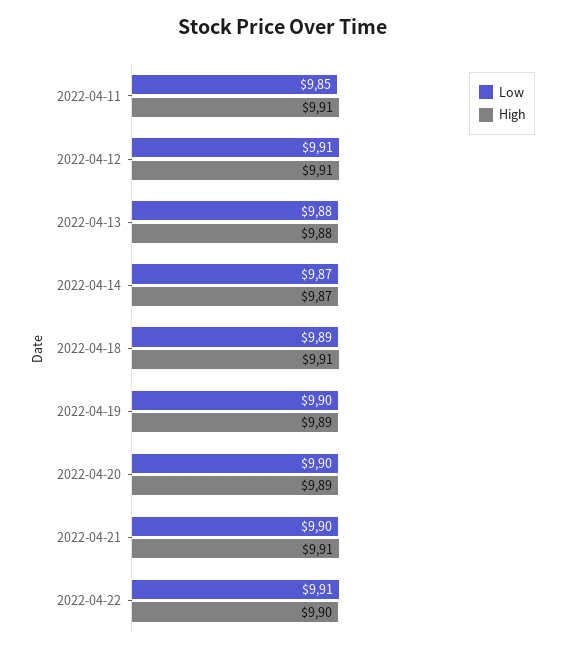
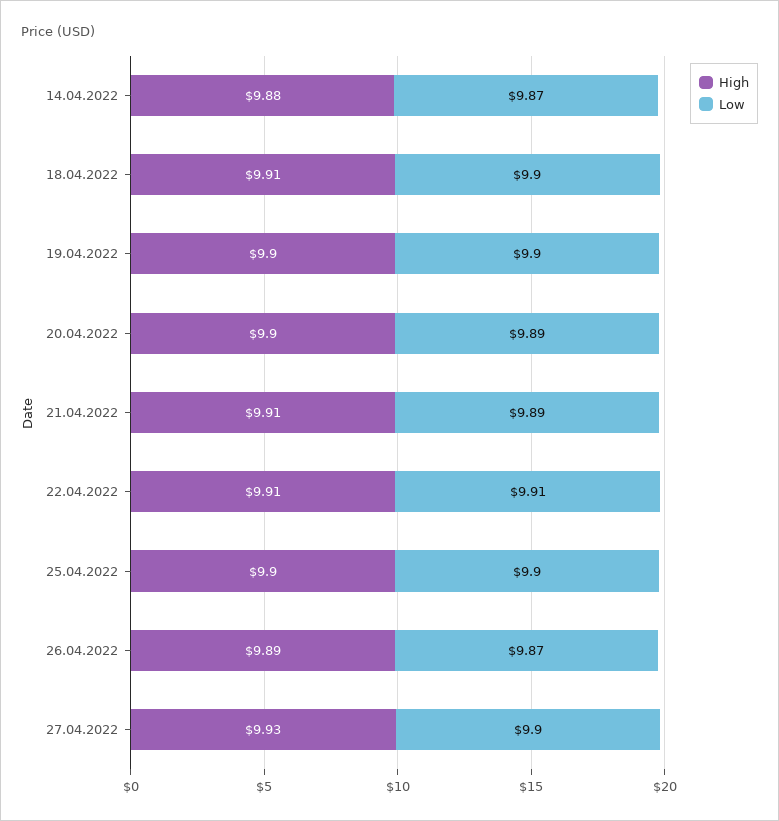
Low, 2022-04-11: 9.85 -> none
High, 2022-04-11: 9.91 -> none
Low, 2022-04-12: 9.91 -> none
High, 2022-04-12: 9.91 -> none
Low, 2022-04-13: 9.88 -> none
High, 2022-04-13: 9.88 -> none
High, 2022-04-14: 9.87 -> 9.88
Low, 2022-04-18: 9.89 -> 9.9
High, 2022-04-19: 9.89 -> 9.9
Low, 2022-04-20: 9.9 -> 9.89
High, 2022-04-20: 9.89 -> 9.9
Low, 2022-04-21: 9.9 -> 9.89
High, 2022-04-22: 9.9 -> 9.91
High, 25.04.2022: none -> 9.9
Low, 25.04.2022: none -> 9.9
High, 26.04.2022: none -> 9.89
Low, 26.04.2022: none -> 9.87
High, 27.04.2022: none -> 9.93
Low, 27.04.2022: none -> 9.9

